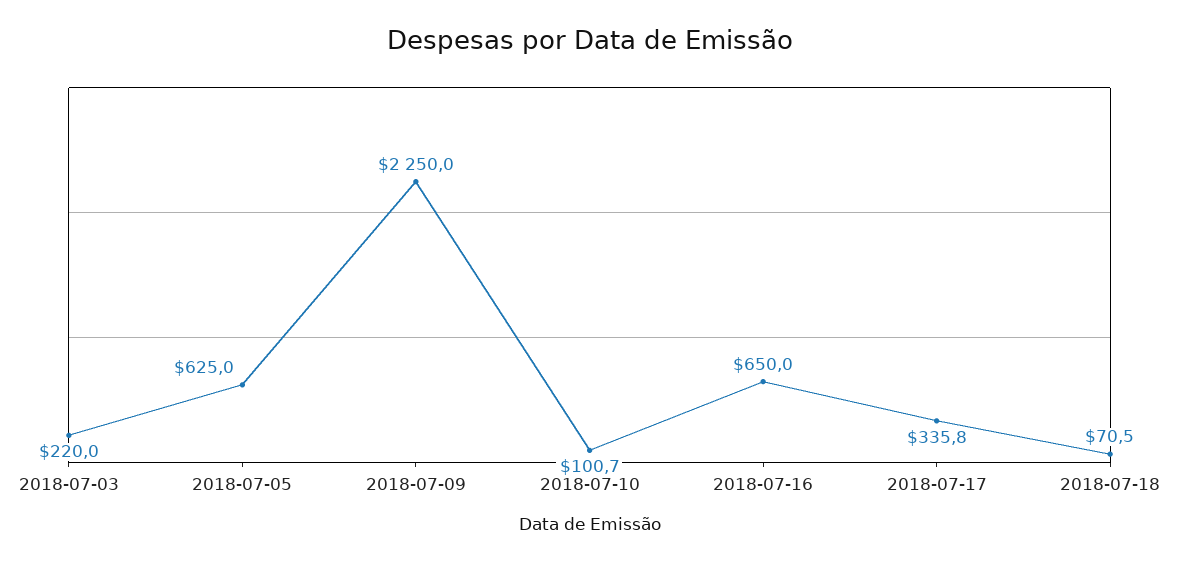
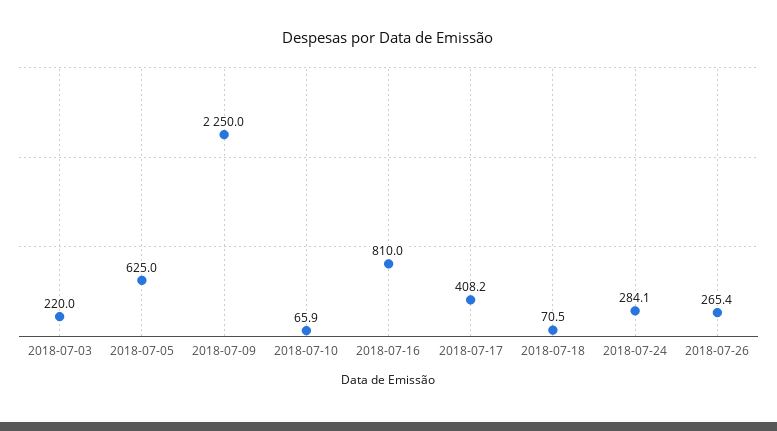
2018-07-10: 100.7 -> 65.9
2018-07-16: 650 -> 810
2018-07-17: 335.8 -> 408.2
2018-07-24: none -> 284.1
2018-07-26: none -> 265.4

